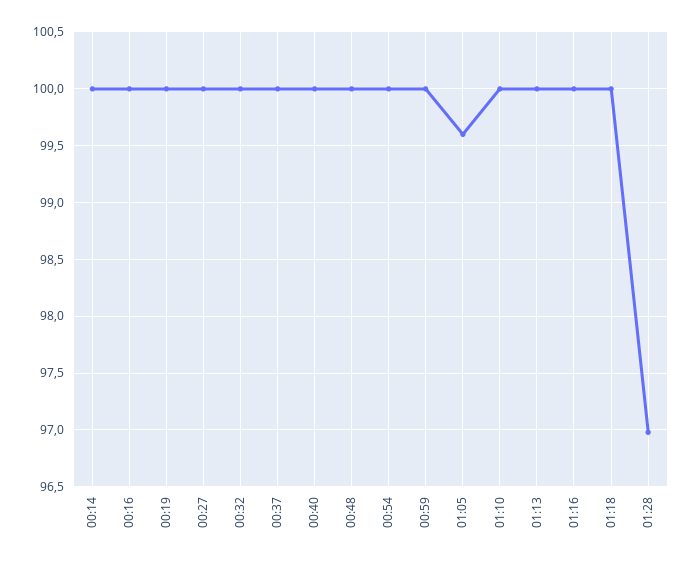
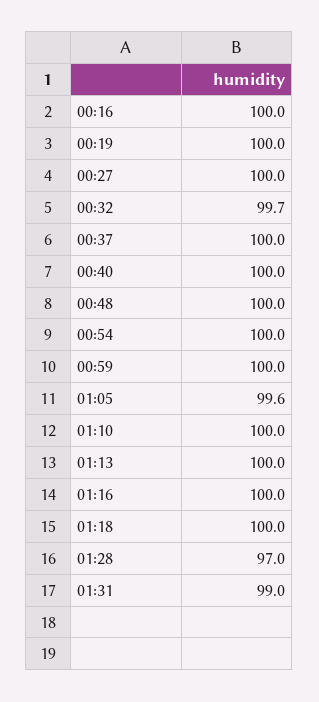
00:14: 100 -> none
00:32: 100 -> 99.7
01:31: none -> 99

